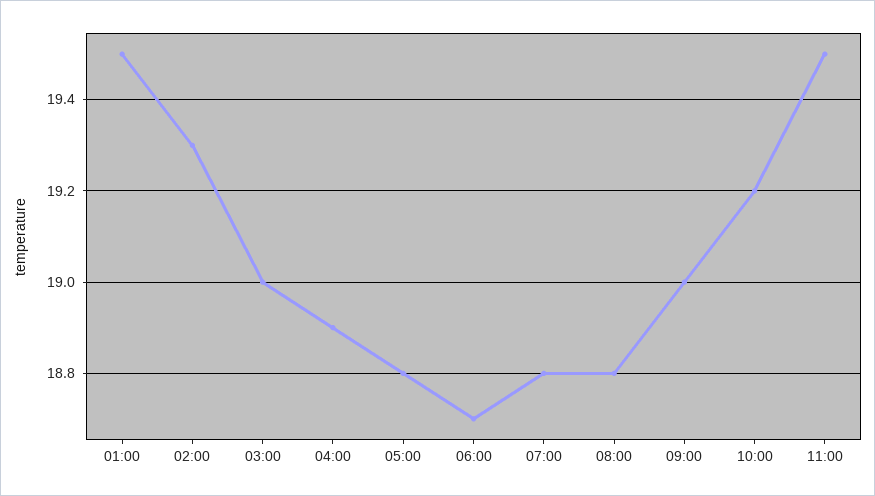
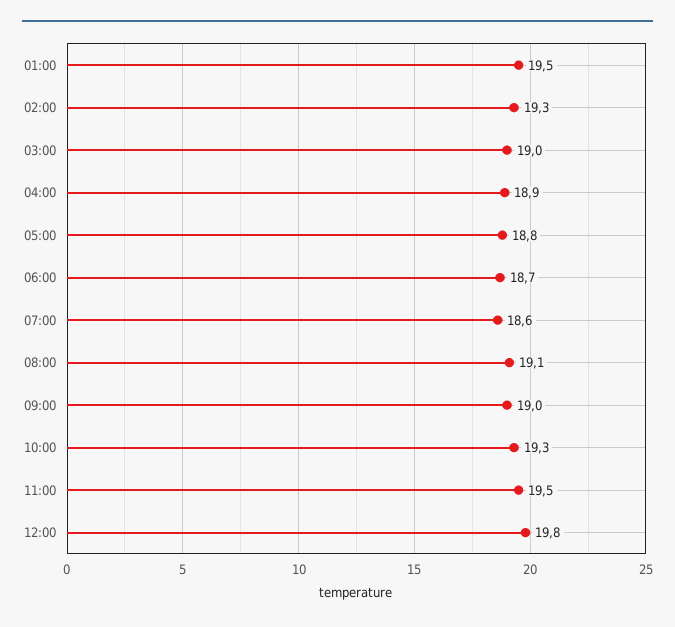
07:00: 18.8 -> 18.6
08:00: 18.8 -> 19.1
10:00: 19.2 -> 19.3
12:00: none -> 19.8

